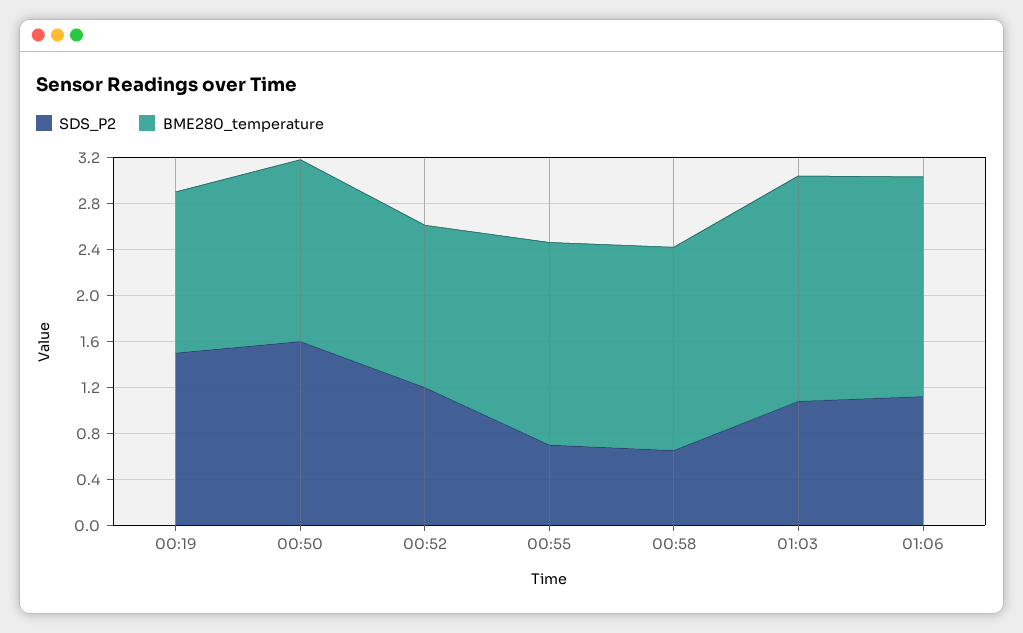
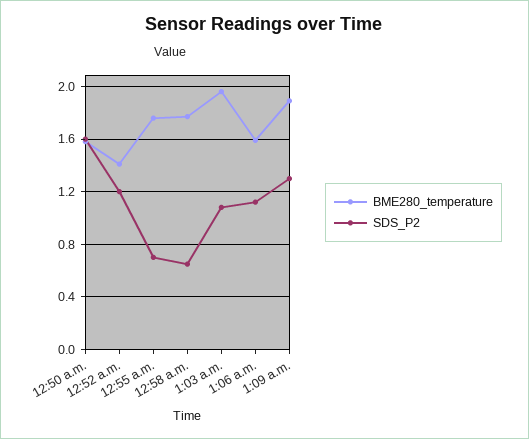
SDS_P2, 00:19: 1.5 -> none
BME280_temperature, 00:19: 1.4 -> none
BME280_temperature, 01:06: 1.9 -> 1.6
BME280_temperature, 1:09 a.m.: none -> 1.9
SDS_P2, 1:09 a.m.: none -> 1.3

